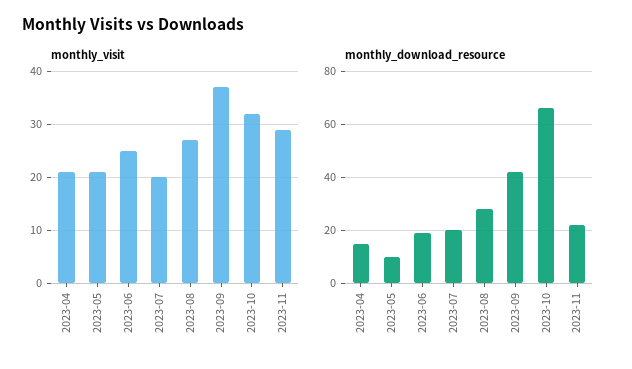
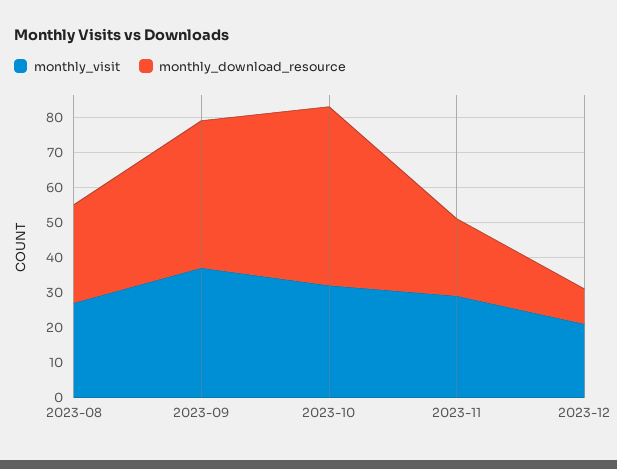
monthly_visit, 2023-04: 20 -> none
monthly_visit, 2023-05: 20 -> none
monthly_visit, 2023-06: 25 -> none
monthly_visit, 2023-07: 20 -> none
monthly_download_resource, 2023-04: 15 -> none
monthly_download_resource, 2023-05: 10 -> none
monthly_download_resource, 2023-06: 20 -> none
monthly_download_resource, 2023-07: 20 -> none
monthly_download_resource, 2023-10: 65 -> 50
monthly_visit, 2023-12: none -> 20
monthly_download_resource, 2023-12: none -> 10

